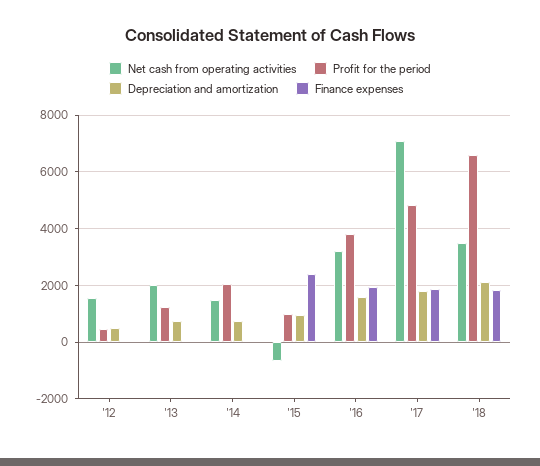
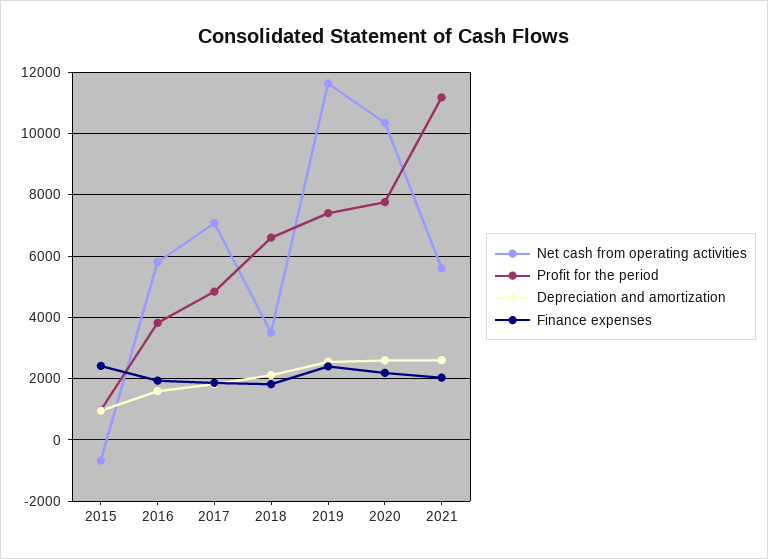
Net cash from operating activities, '12: 1500 -> none
Profit for the period, '12: 500 -> none
Depreciation and amortization, '12: 500 -> none
Finance expenses, '12: 0 -> none
Net cash from operating activities, '13: 2000 -> none
Profit for the period, '13: 1250 -> none
Depreciation and amortization, '13: 750 -> none
Finance expenses, '13: 0 -> none
Net cash from operating activities, '14: 1500 -> none
Profit for the period, '14: 2000 -> none
Depreciation and amortization, '14: 750 -> none
Finance expenses, '14: 0 -> none
Net cash from operating activities, '16: 3250 -> 5800
Net cash from operating activities, 2019: none -> 11600
Profit for the period, 2019: none -> 7400
Depreciation and amortization, 2019: none -> 2600
Finance expenses, 2019: none -> 2400
Net cash from operating activities, 2020: none -> 10400
Profit for the period, 2020: none -> 7800
Depreciation and amortization, 2020: none -> 2600
Finance expenses, 2020: none -> 2200
Net cash from operating activities, 2021: none -> 5600
Profit for the period, 2021: none -> 11200
Depreciation and amortization, 2021: none -> 2600
Finance expenses, 2021: none -> 2000

